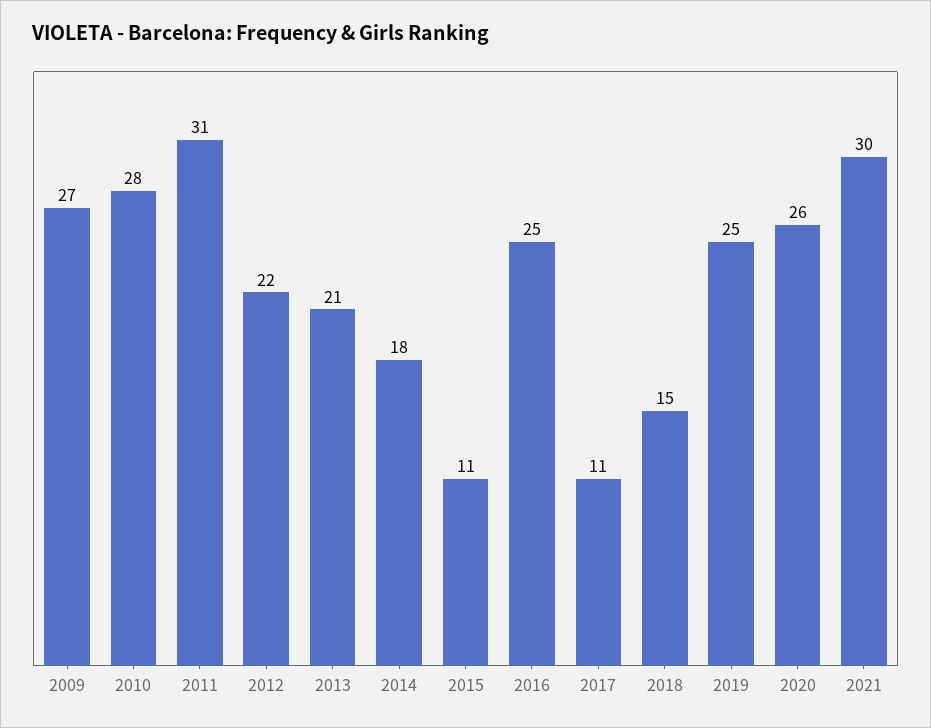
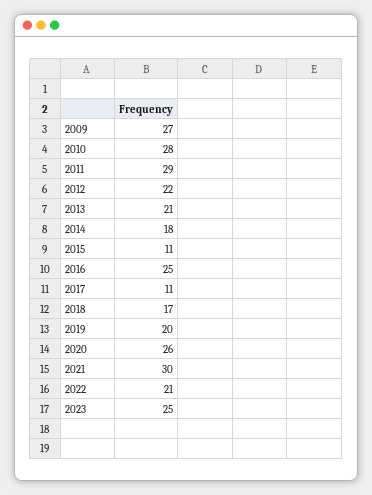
2011: 31 -> 29
2018: 15 -> 17
2019: 25 -> 20
2022: none -> 21
2023: none -> 25

